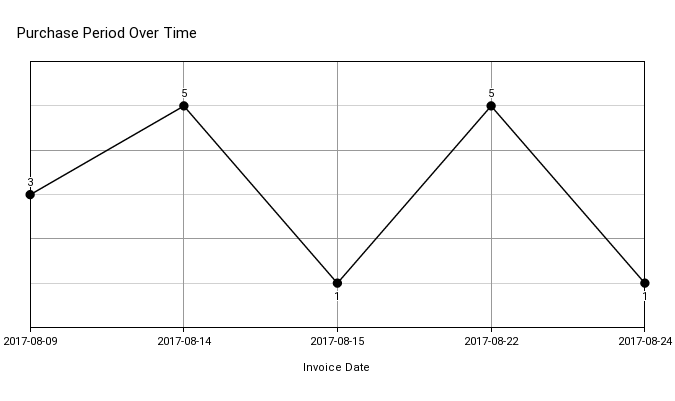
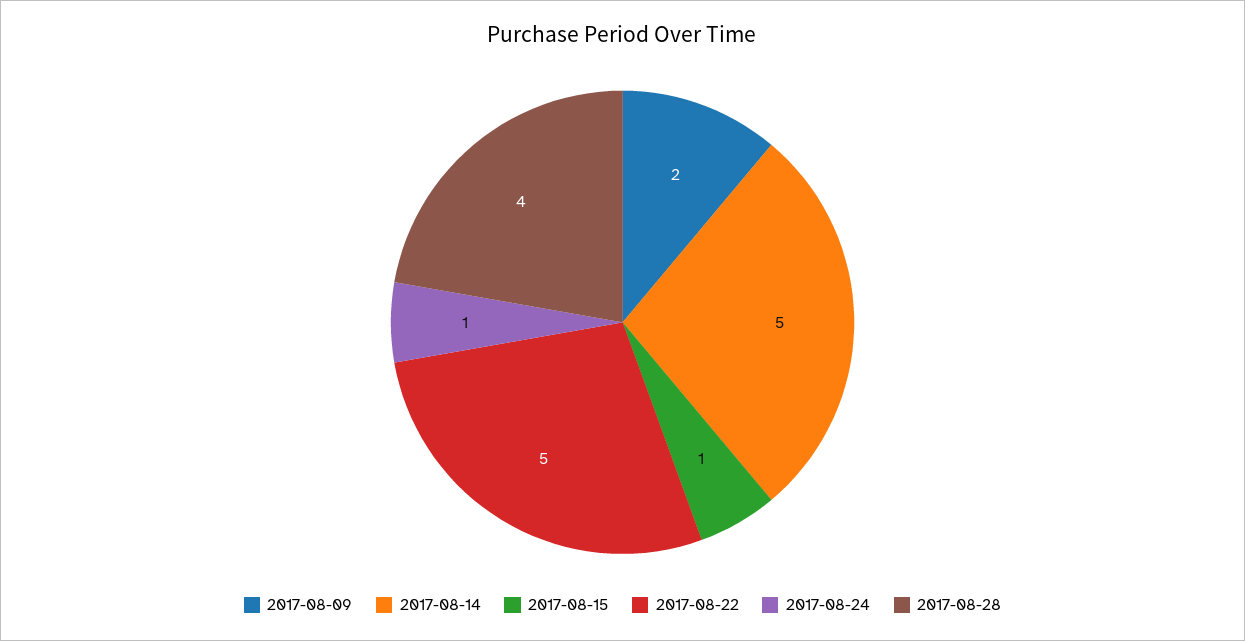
2017-08-09: 3 -> 2
2017-08-28: none -> 4

